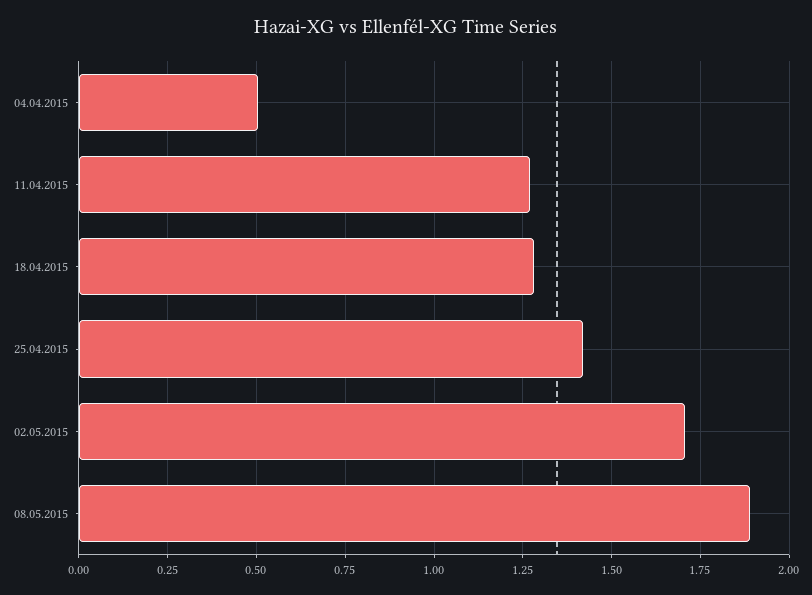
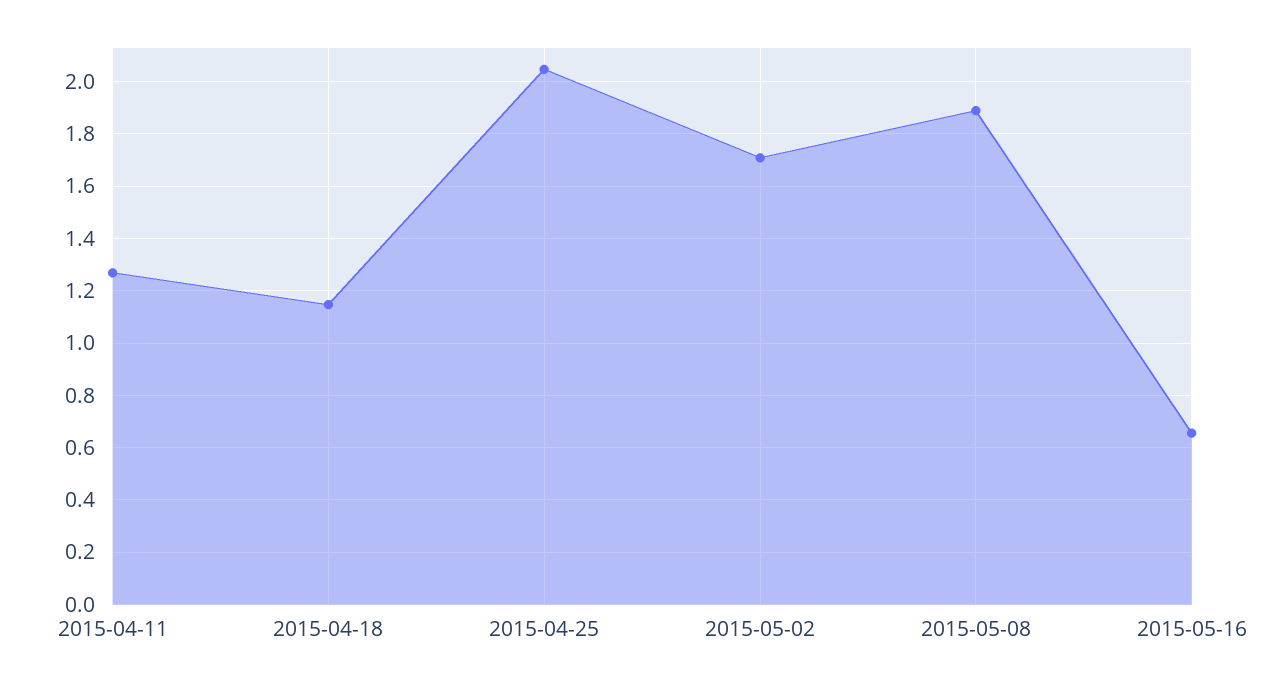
04.04.2015: 0.5 -> none
18.04.2015: 1.275 -> 1.15
25.04.2015: 1.425 -> 2.05
2015-05-16: none -> 0.65

